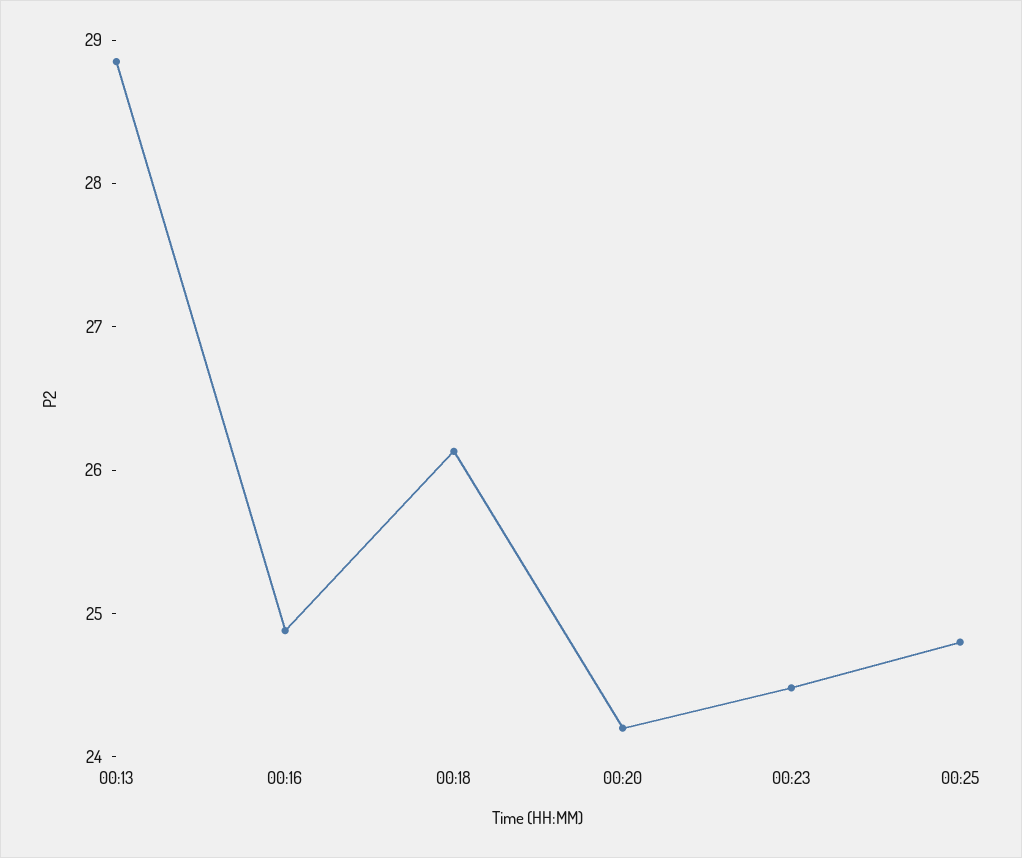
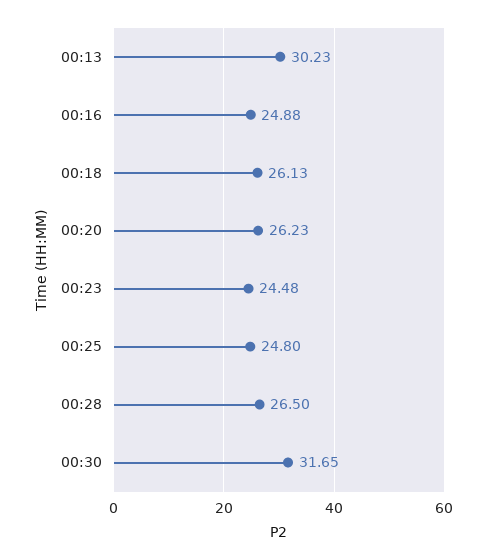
00:13: 28.8 -> 30.23
00:20: 24.2 -> 26.23
00:28: none -> 26.5
00:30: none -> 31.65

